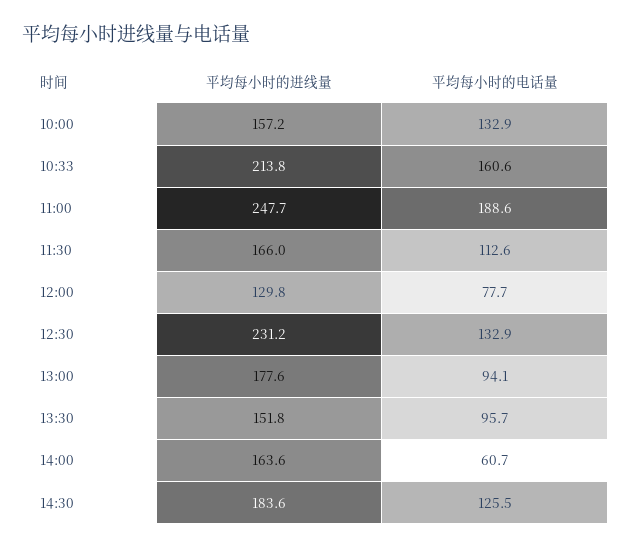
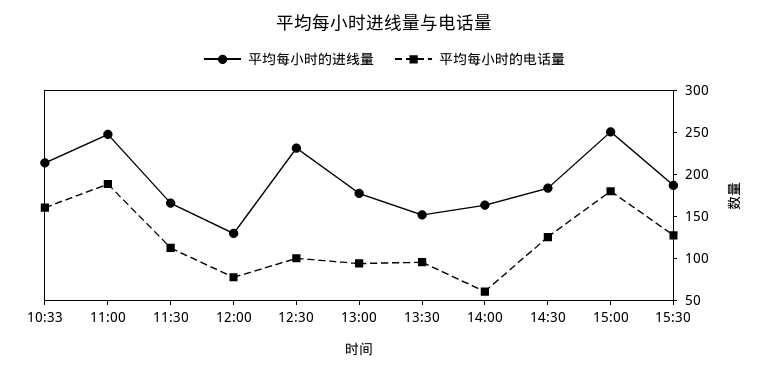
平均每小时的进线量, 10:00: 157.2 -> none
平均每小时的电话量, 10:00: 132.9 -> none
平均每小时的电话量, 12:30: 132.9 -> 100
平均每小时的进线量, 15:00: none -> 250
平均每小时的电话量, 15:00: none -> 180
平均每小时的进线量, 15:30: none -> 190
平均每小时的电话量, 15:30: none -> 130

